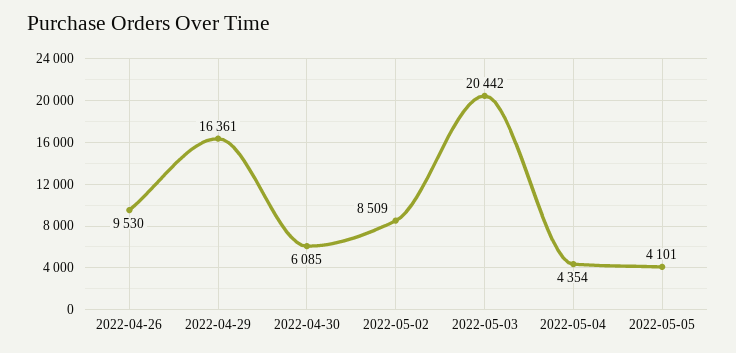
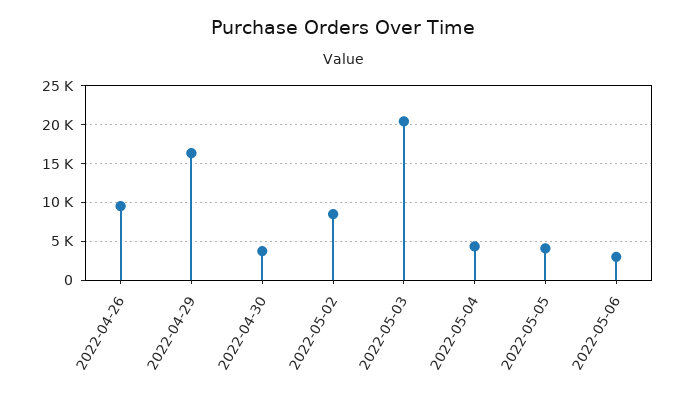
2022-04-30: 6085 -> 4000
2022-05-06: none -> 3000

